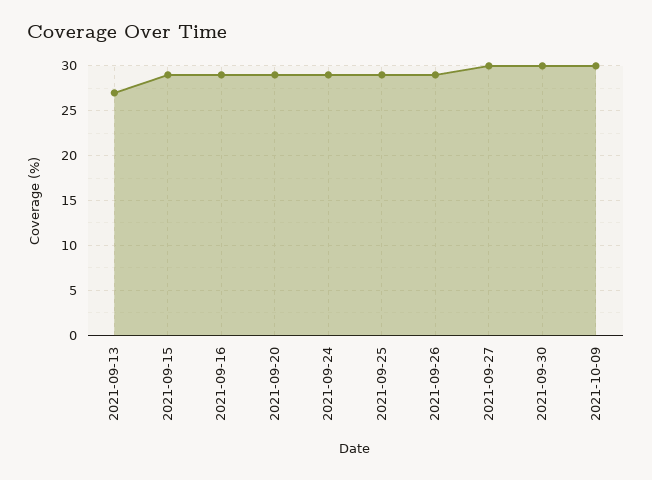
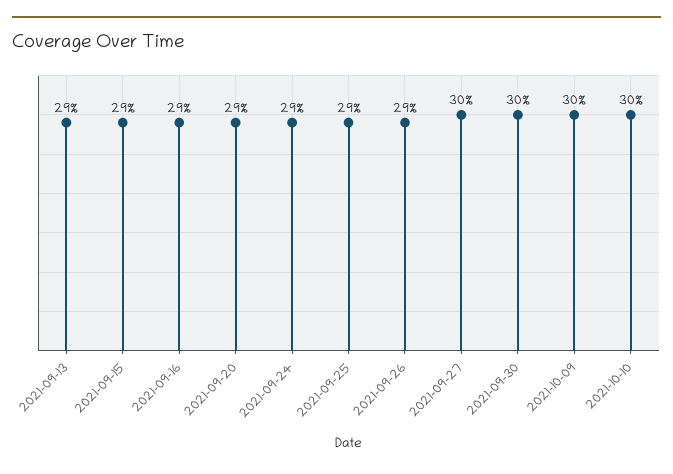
2021-09-13: 27 -> 29
2021-10-10: none -> 30

